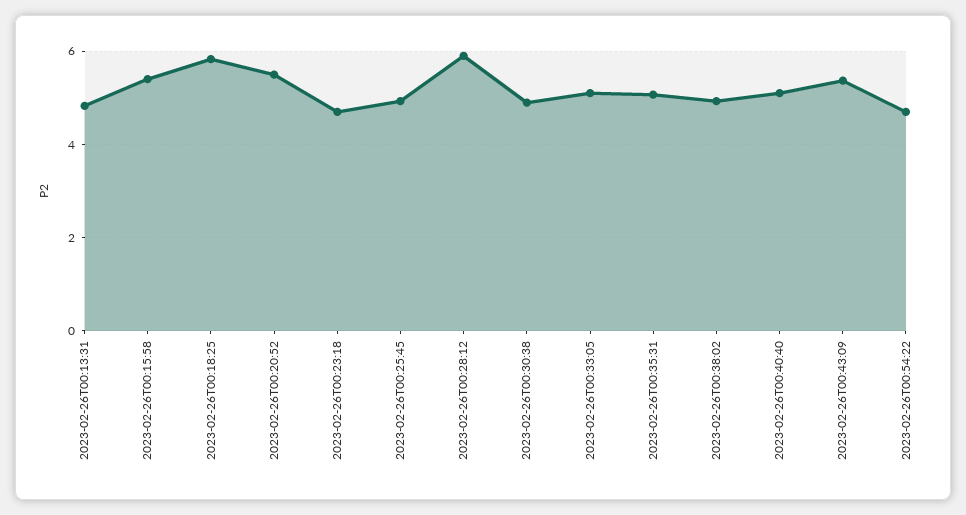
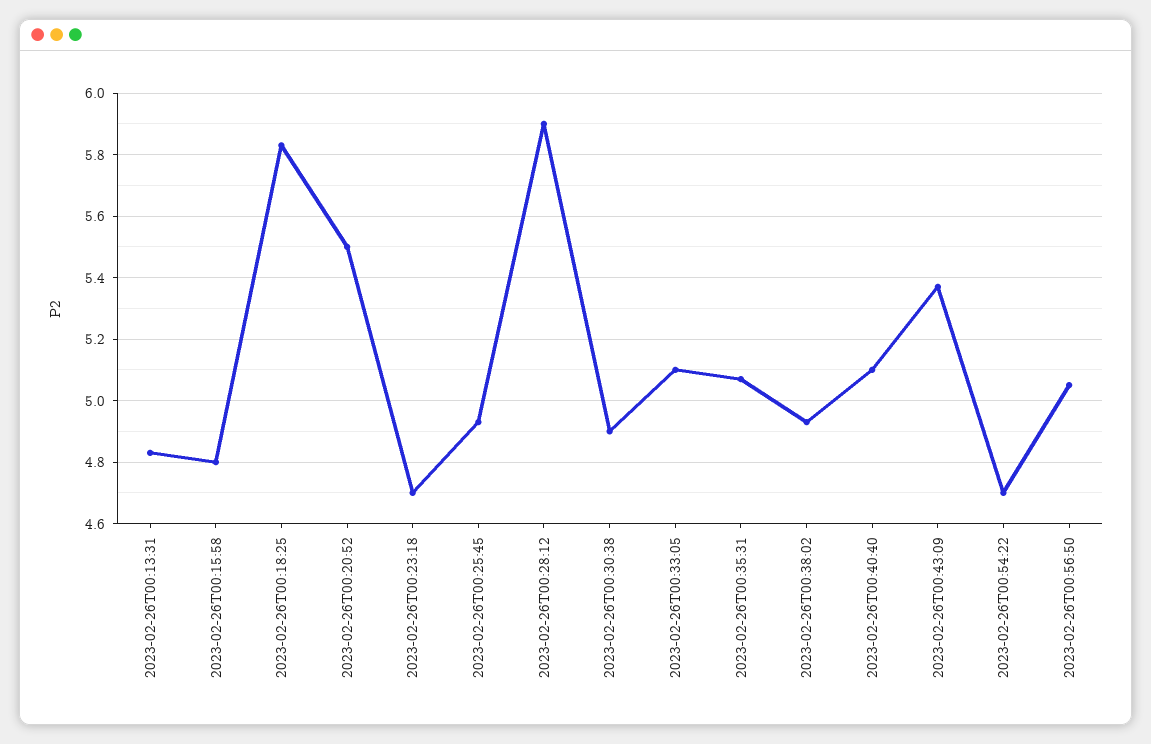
2023-02-26T00:15:58: 5.4 -> 4.8
2023-02-26T00:56:50: none -> 5.05

